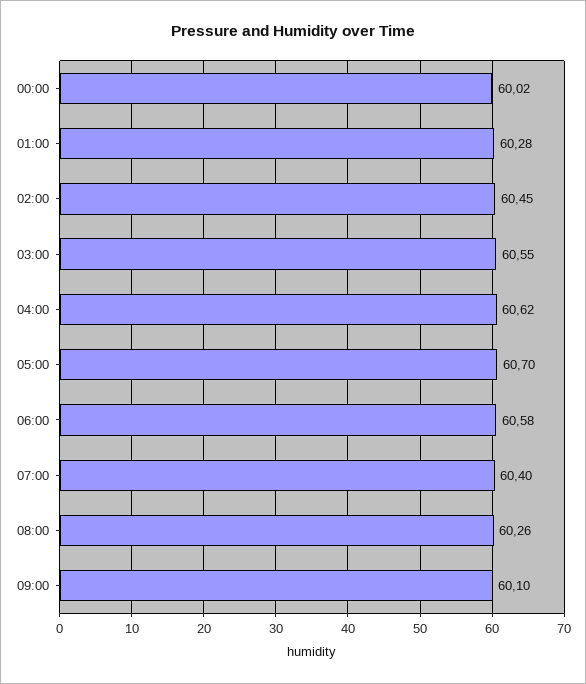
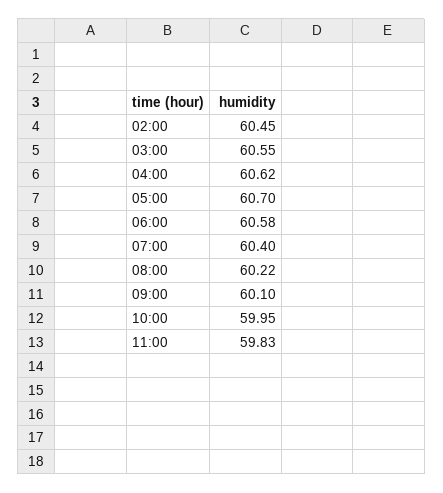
00:00: 60.02 -> none
01:00: 60.28 -> none
08:00: 60.26 -> 60.22
10:00: none -> 59.95
11:00: none -> 59.83

